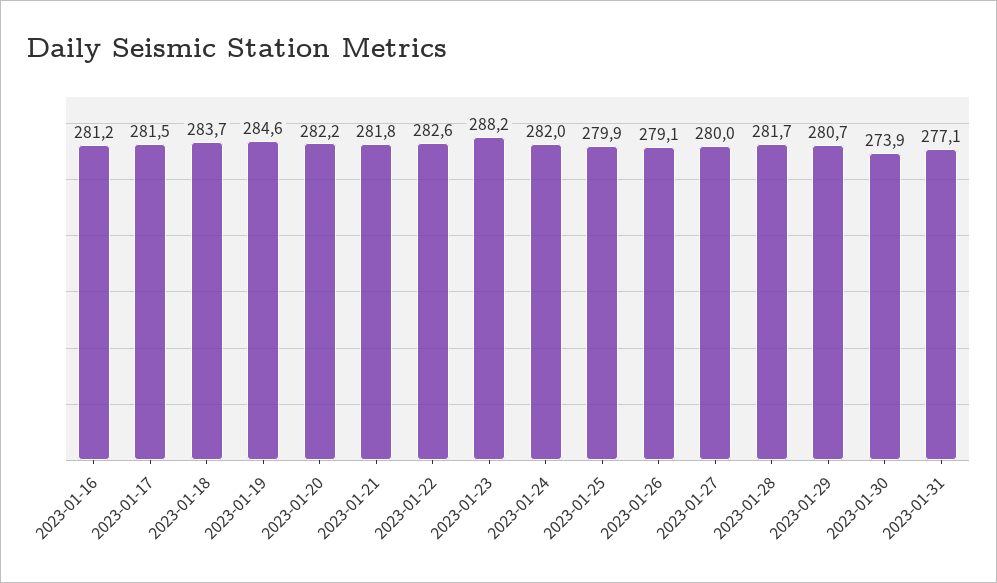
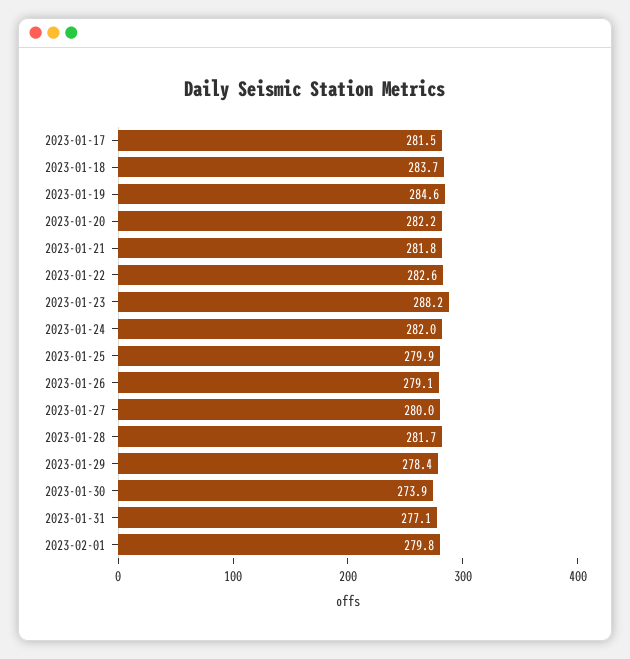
2023-01-16: 281.2 -> none
2023-01-29: 280.7 -> 278.4
2023-02-01: none -> 279.8

